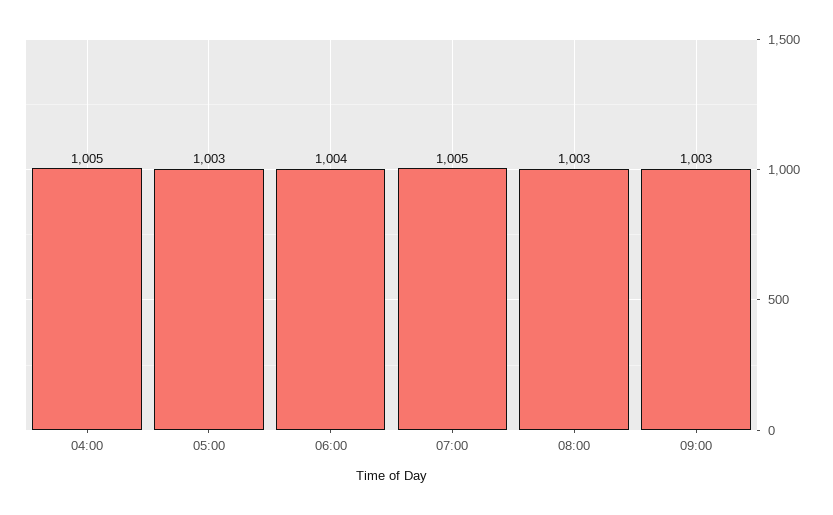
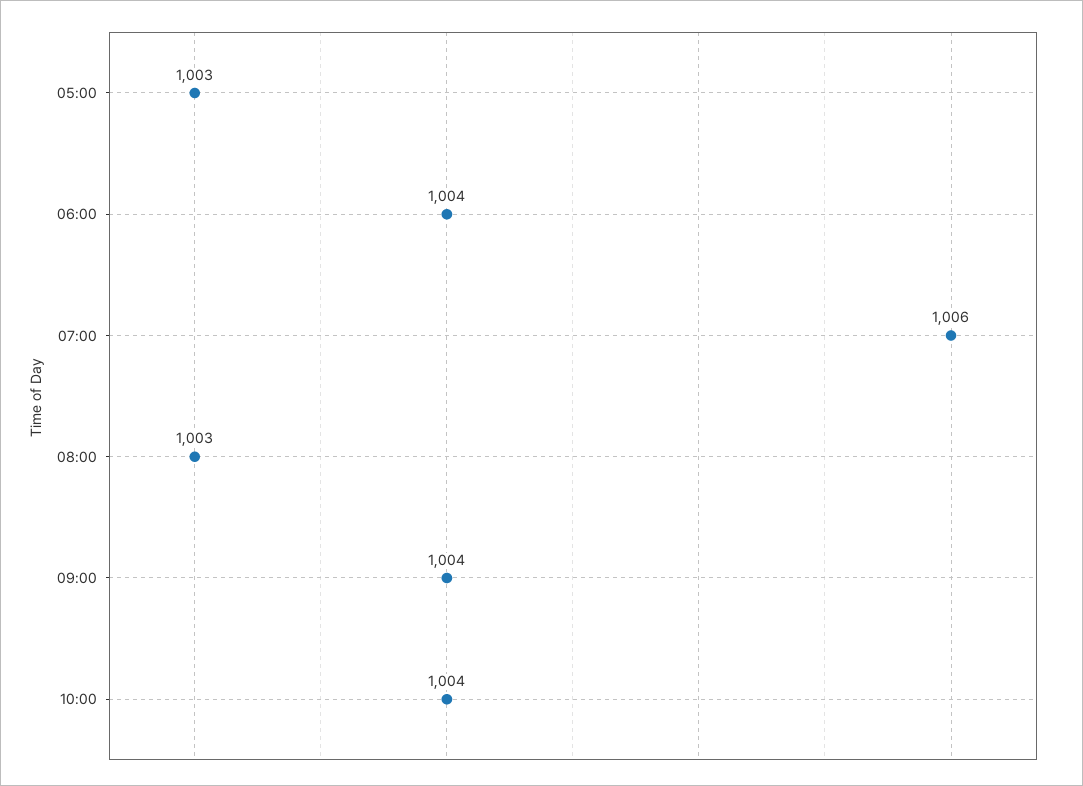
04:00: 1005 -> none
07:00: 1005 -> 1006
09:00: 1003 -> 1004
10:00: none -> 1004

